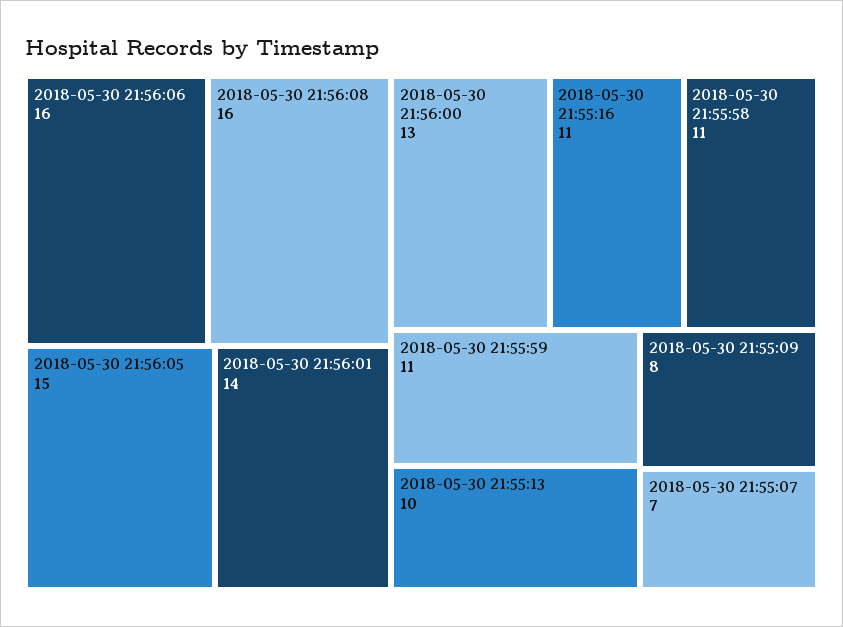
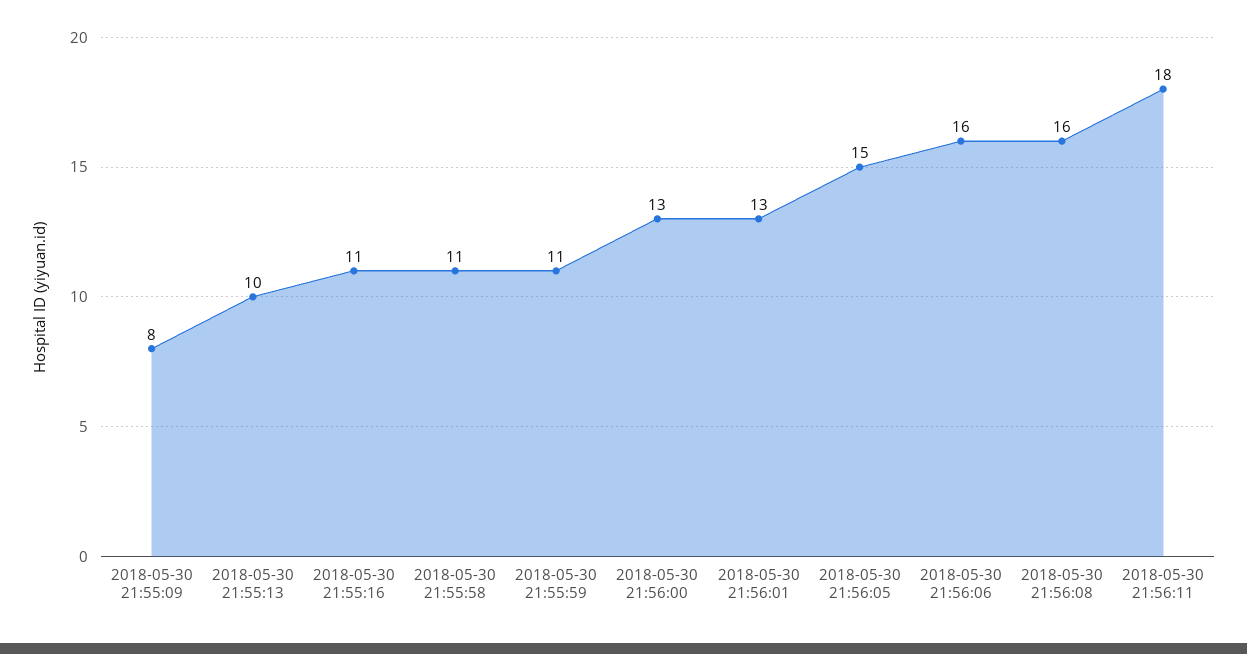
2018-05-30 21:56:01: 14 -> 13
2018-05-30 21:55:07: 7 -> none
2018-05-30 21:56:11: none -> 18

